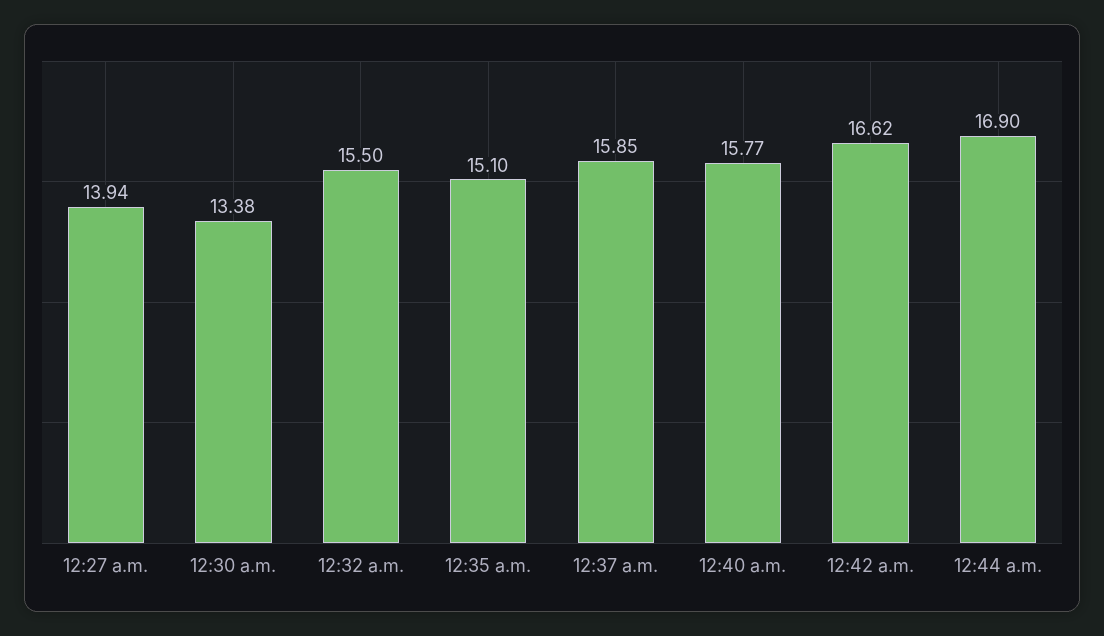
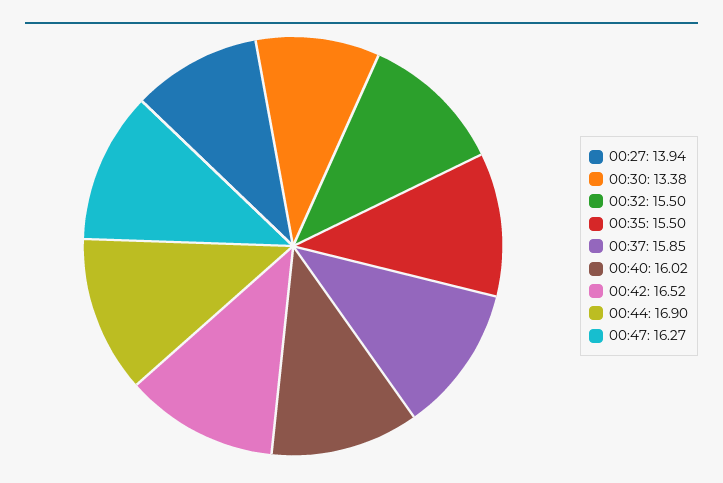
12:35 a.m.: 15.1 -> 15.5
12:40 a.m.: 15.77 -> 16.02
12:42 a.m.: 16.62 -> 16.52
00:47: none -> 16.27

